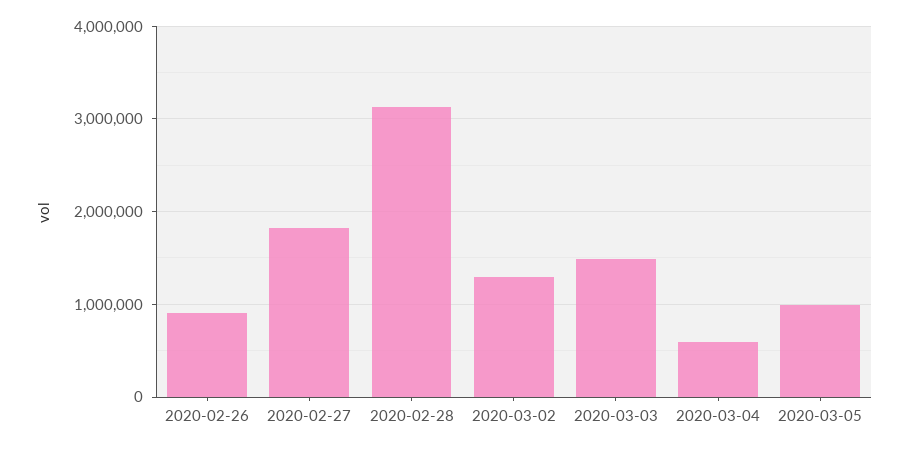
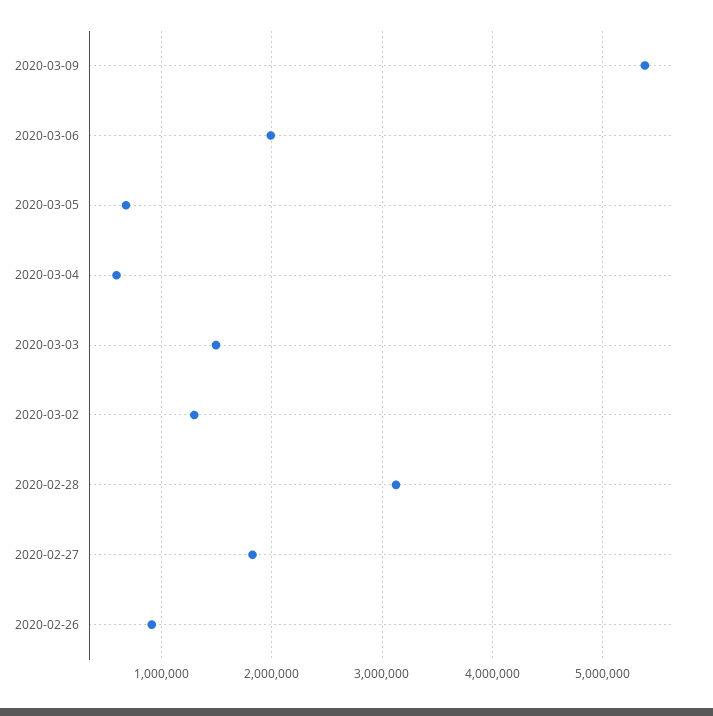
2020-03-05: 1000000 -> 700000
2020-03-09: none -> 5400000
2020-03-06: none -> 2000000

